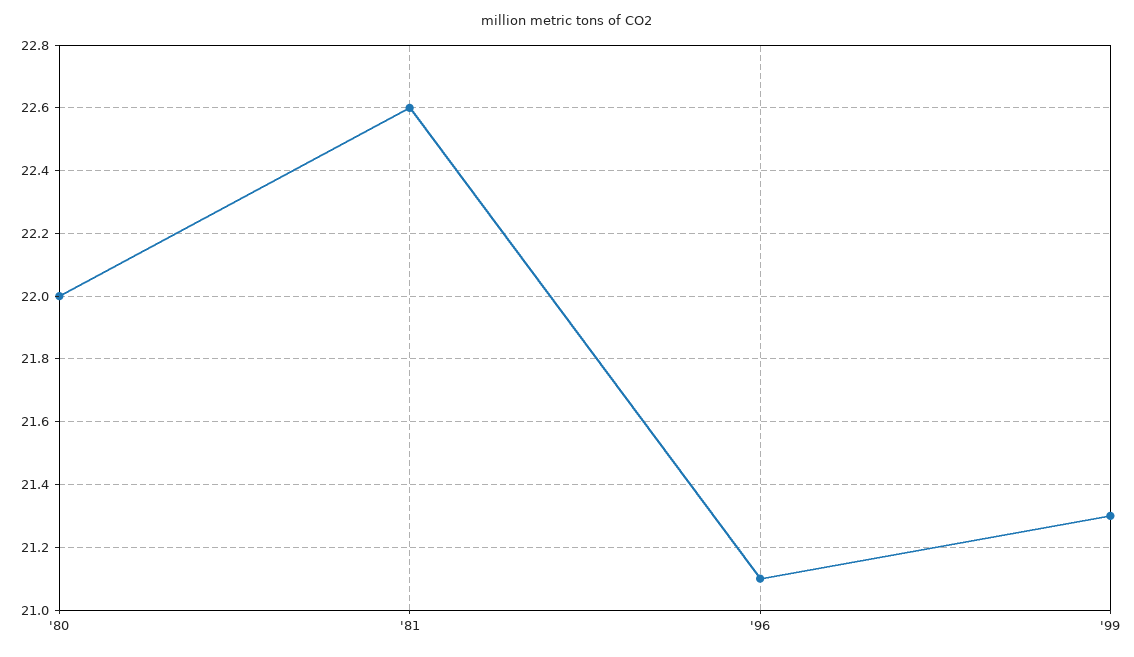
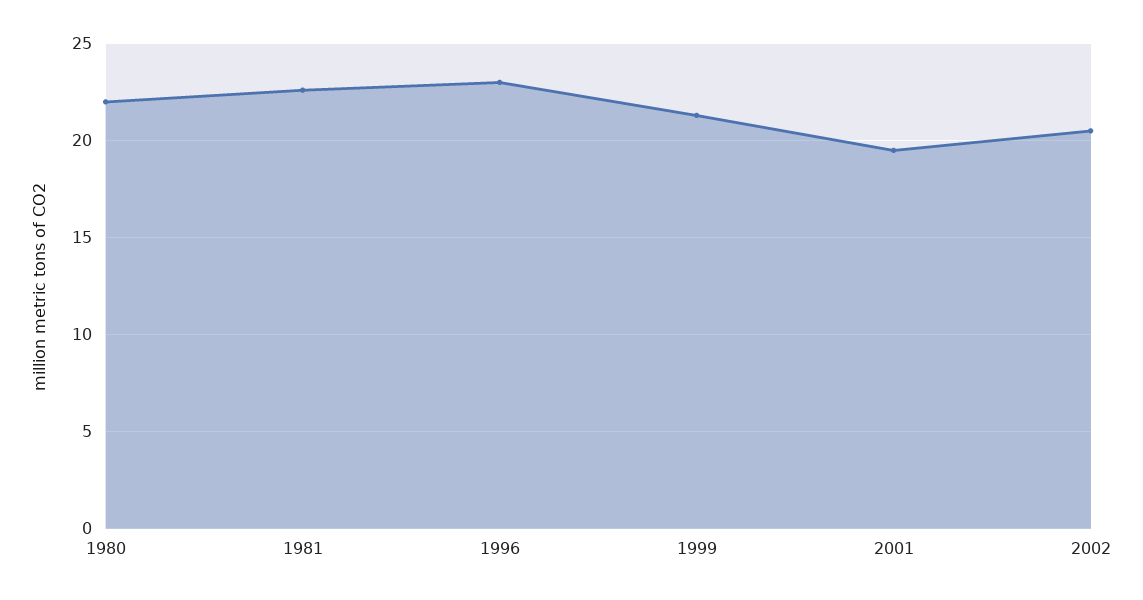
'96: 21.1 -> 23
2001: none -> 19.5
2002: none -> 20.5

